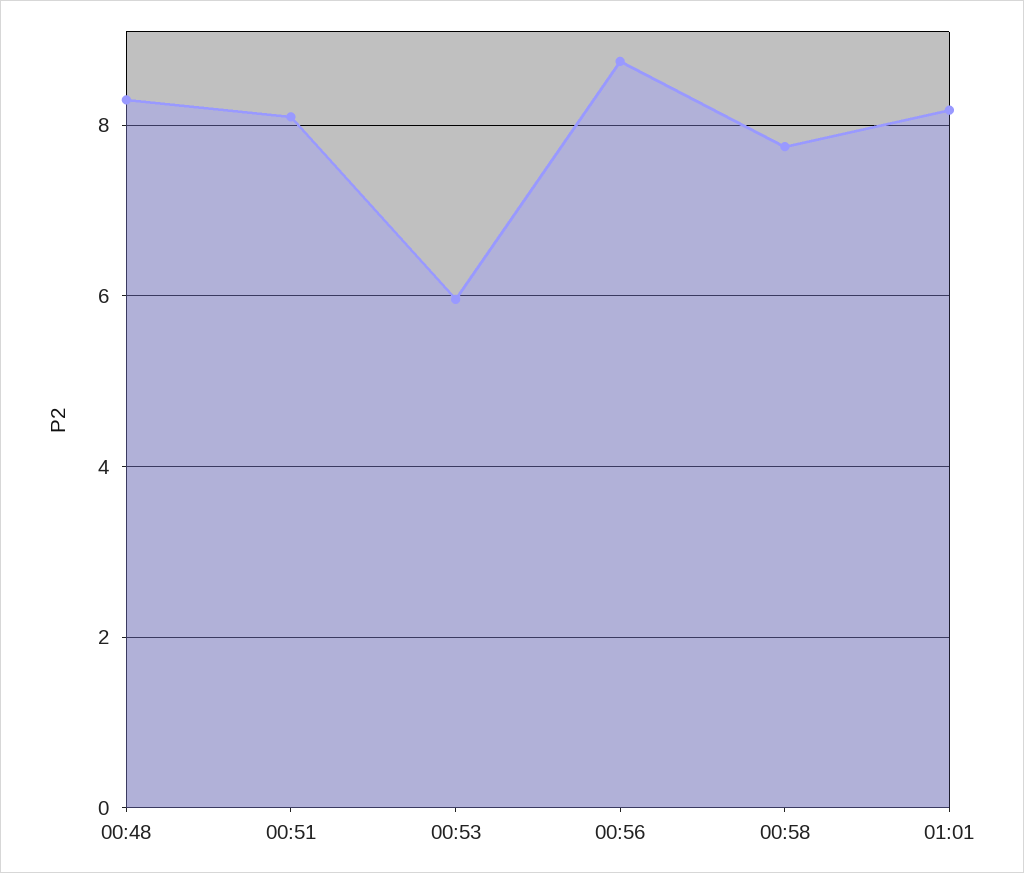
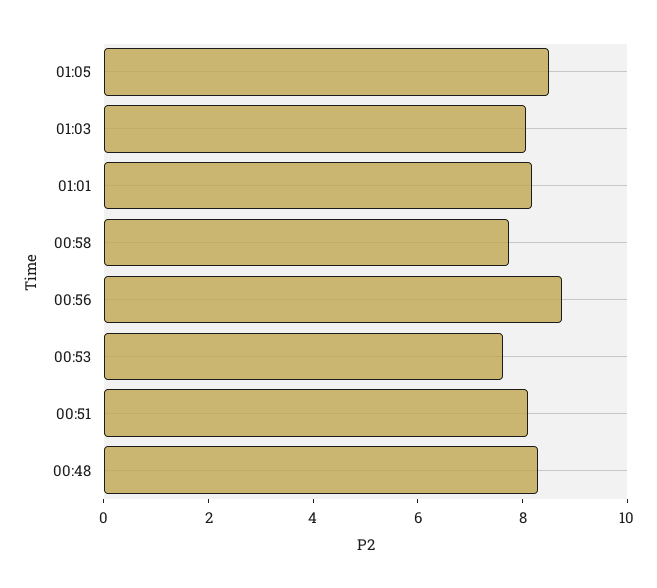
00:53: 6 -> 7.5
01:05: none -> 8.5
01:03: none -> 8

